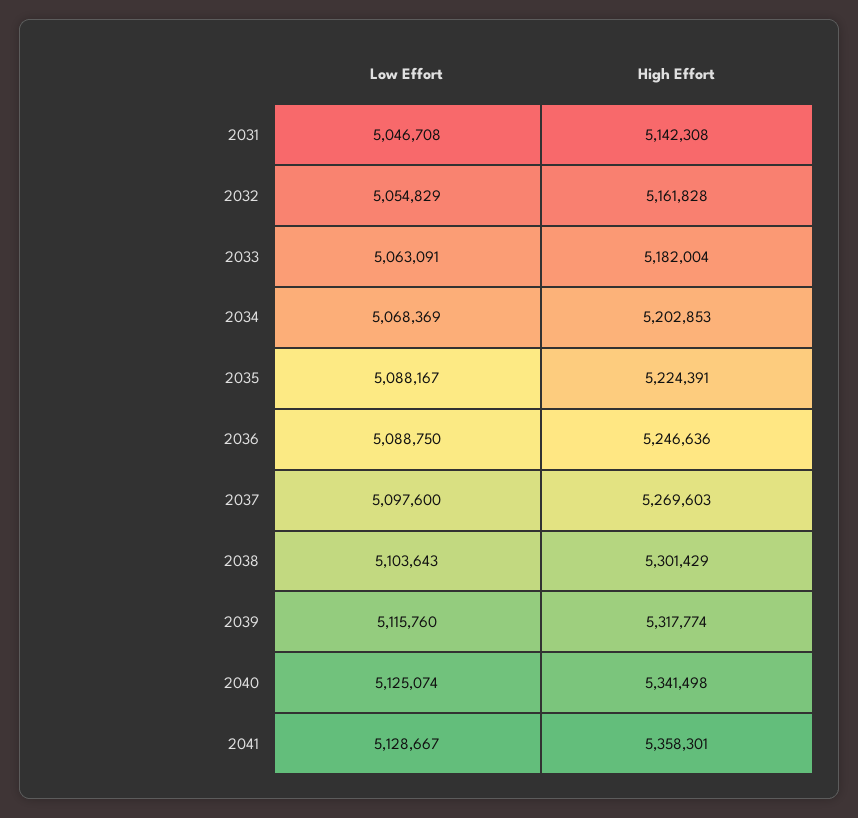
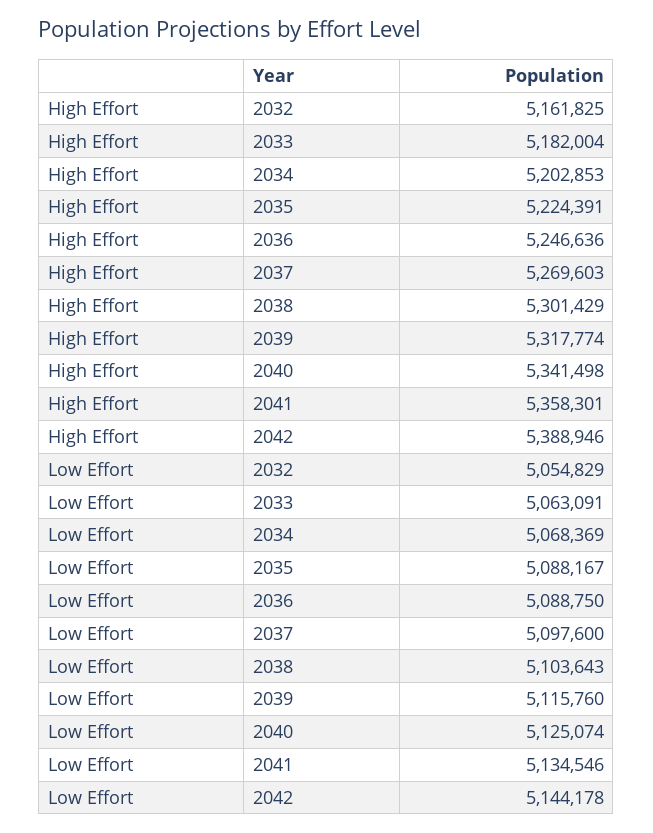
Low Effort, 2031: 5046708 -> none
High Effort, 2031: 5142308 -> none
High Effort, 2032: 5161828 -> 5161825
Low Effort, 2041: 5128667 -> 5134546
High Effort, 2042: none -> 5388946
Low Effort, 2042: none -> 5144178

